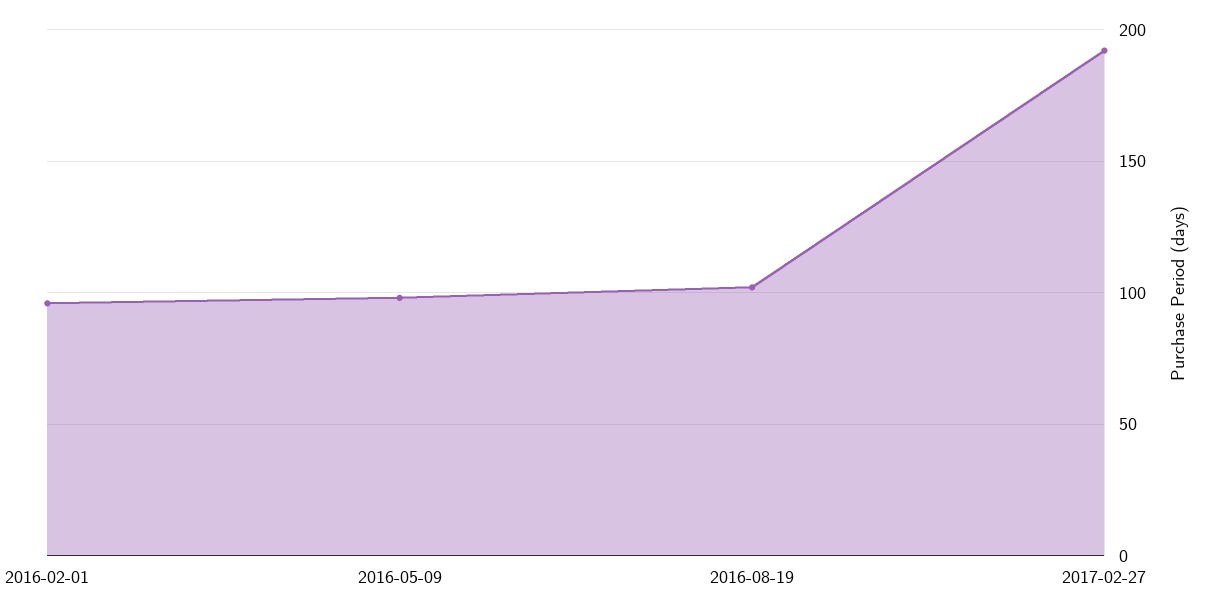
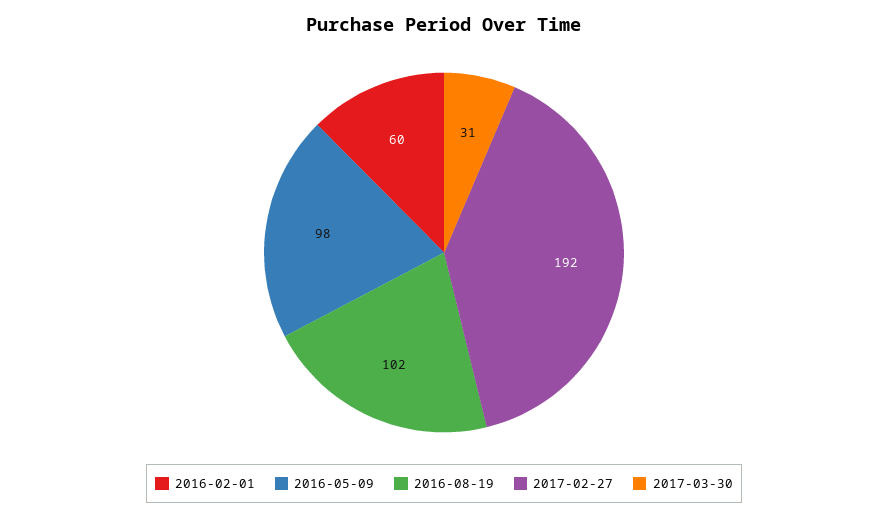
2016-02-01: 95 -> 60
2017-03-30: none -> 31

